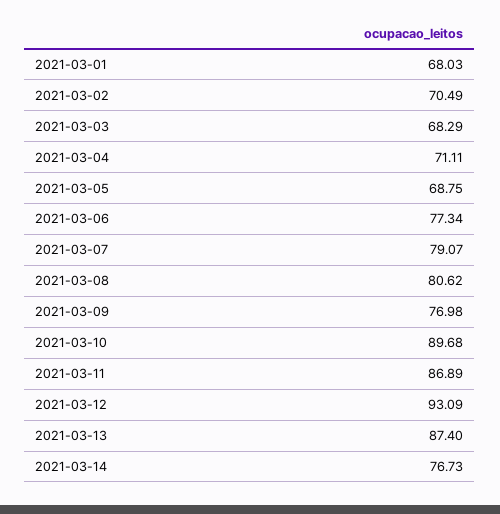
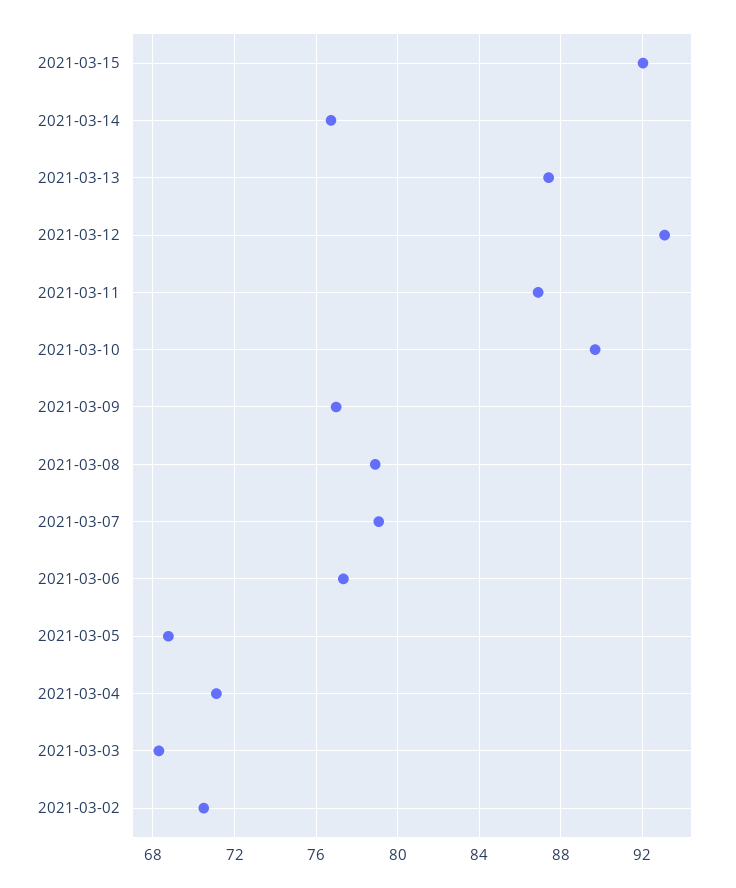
2021-03-01: 68.03 -> none
2021-03-08: 80.62 -> 79
2021-03-15: none -> 92

